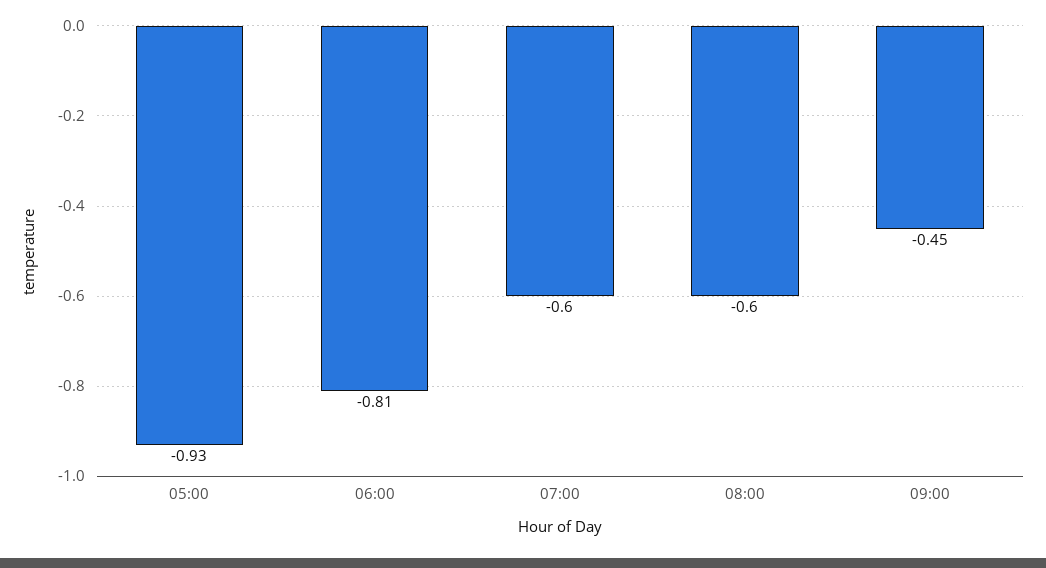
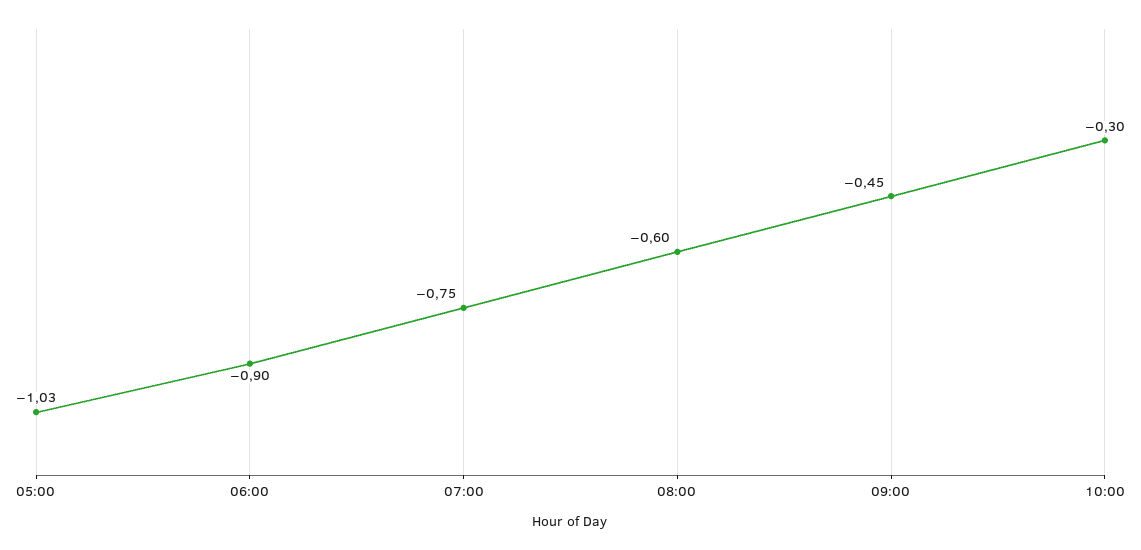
05:00: -0.93 -> -1.03
06:00: -0.81 -> -0.9
07:00: -0.6 -> -0.75
10:00: none -> -0.3

